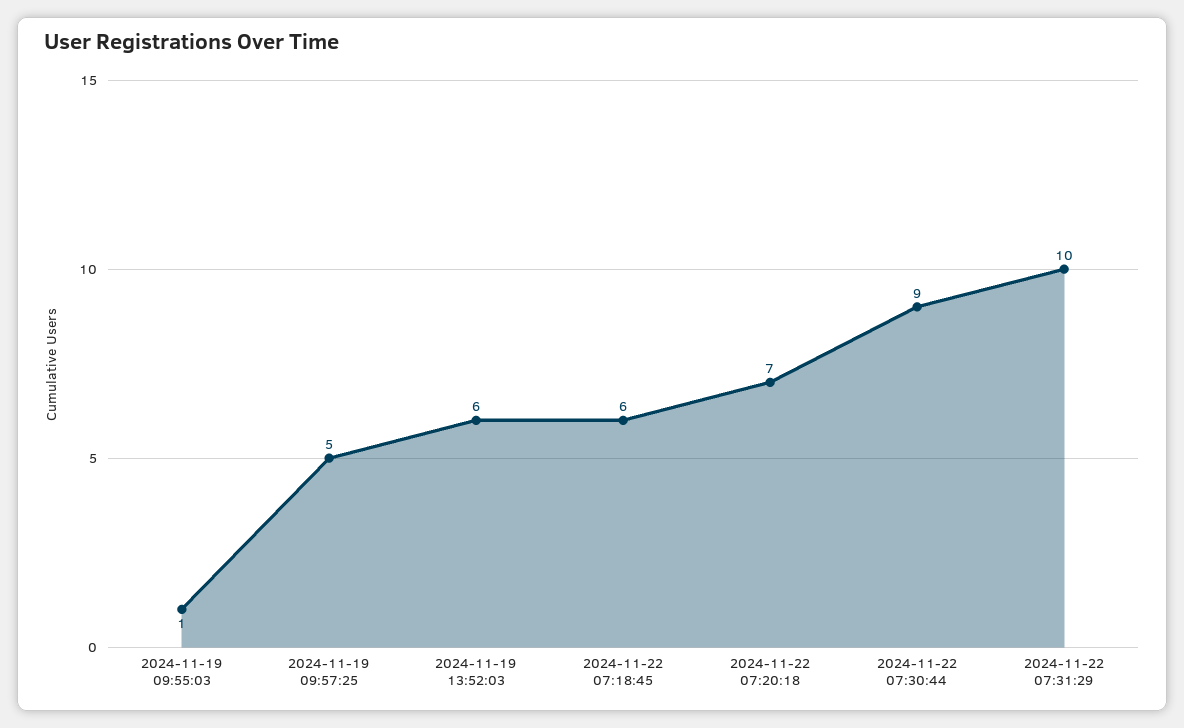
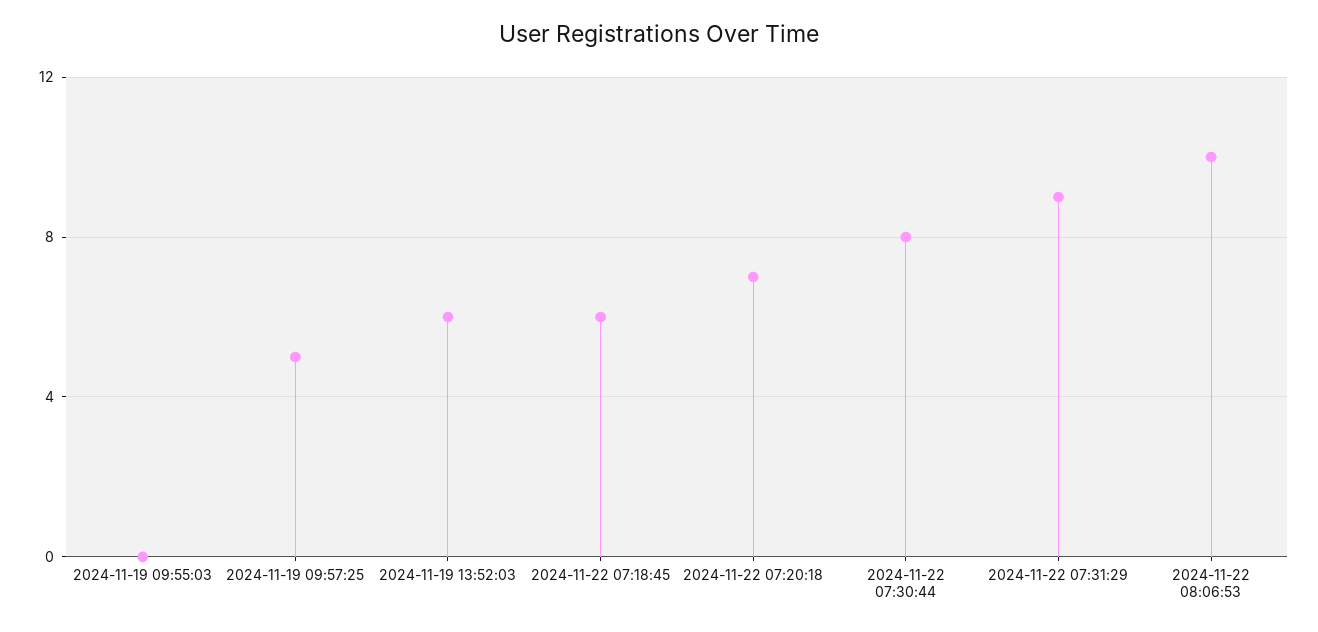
2024-11-19 09:55:03: 1 -> 0
2024-11-22 07:30:44: 9 -> 8
2024-11-22 07:31:29: 10 -> 9
2024-11-22 08:06:53: none -> 10

